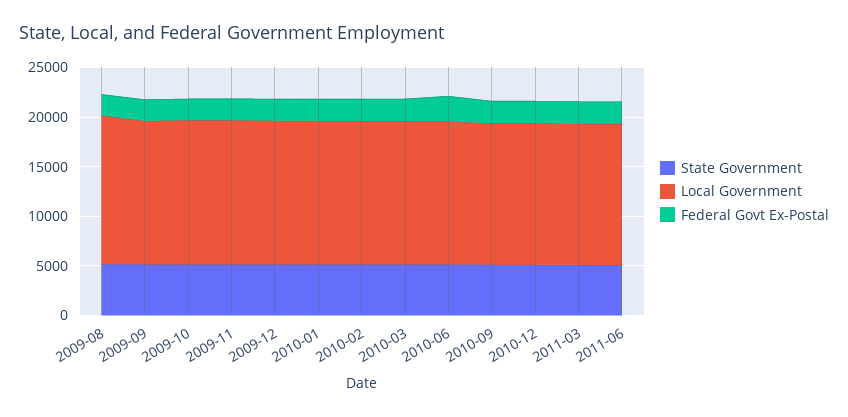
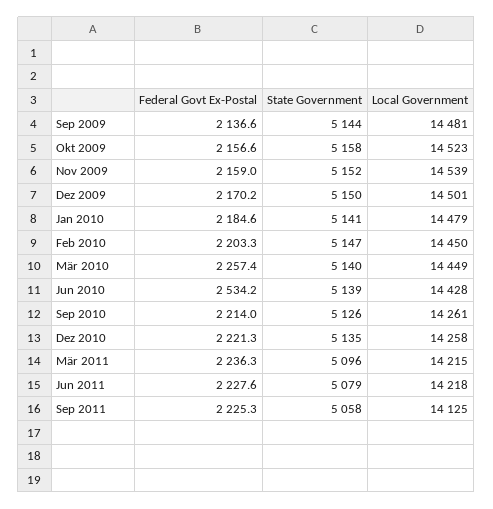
State Government, 2009-08: 5000 -> none
Local Government, 2009-08: 15000 -> none
Federal Govt Ex-Postal, 2009-08: 2000 -> none
Federal Govt Ex-Postal, Sep 2011: none -> 2225.3
State Government, Sep 2011: none -> 5058
Local Government, Sep 2011: none -> 14125

